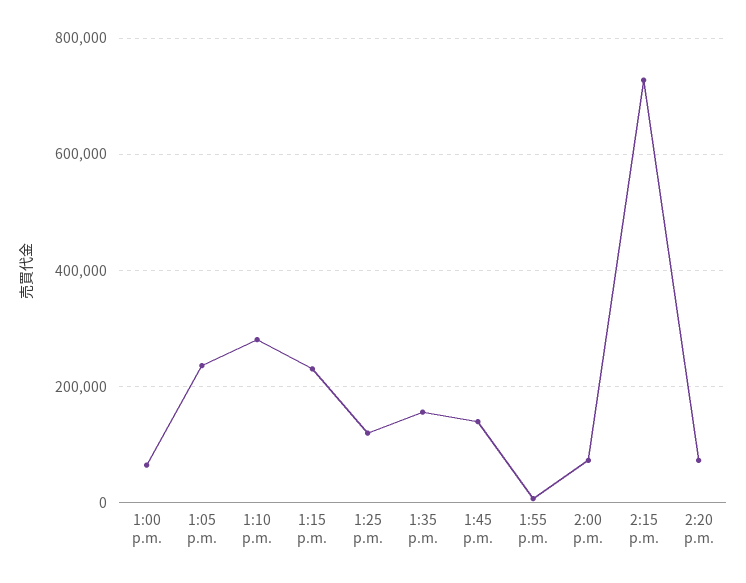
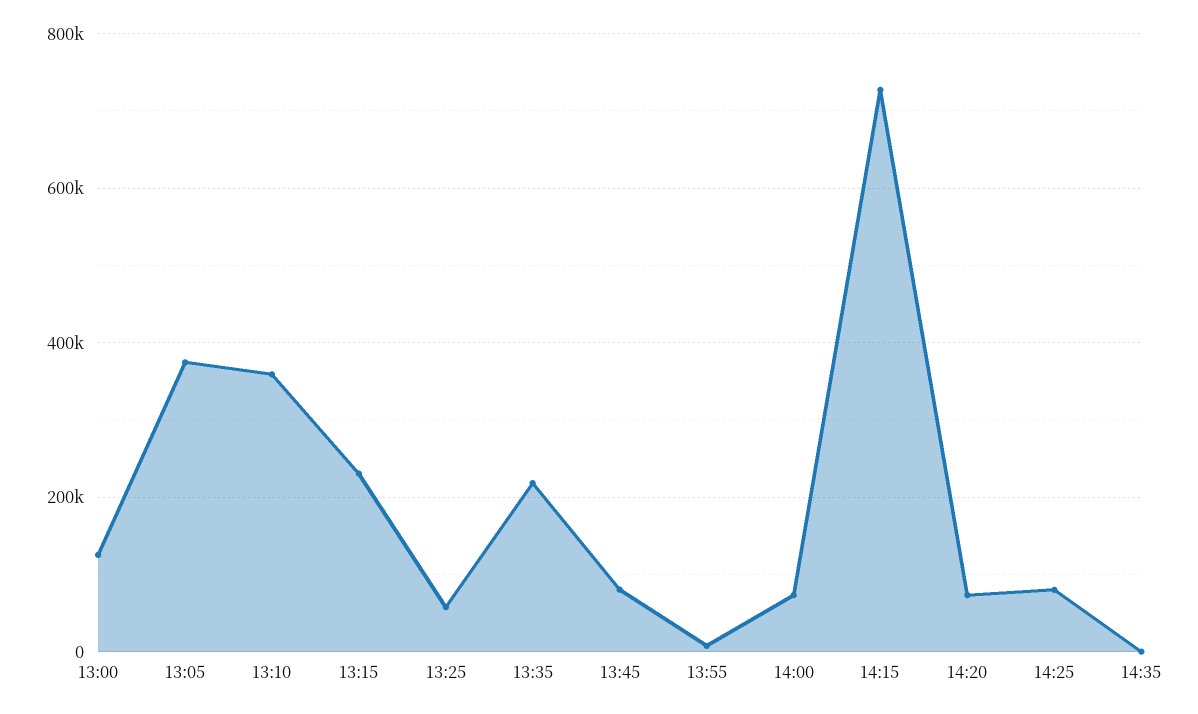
1:00 p.m.: 60000 -> 120000
1:05 p.m.: 240000 -> 380000
1:10 p.m.: 280000 -> 360000
1:25 p.m.: 120000 -> 60000
1:35 p.m.: 160000 -> 220000
1:45 p.m.: 140000 -> 80000
14:25: none -> 80000
14:35: none -> 0

